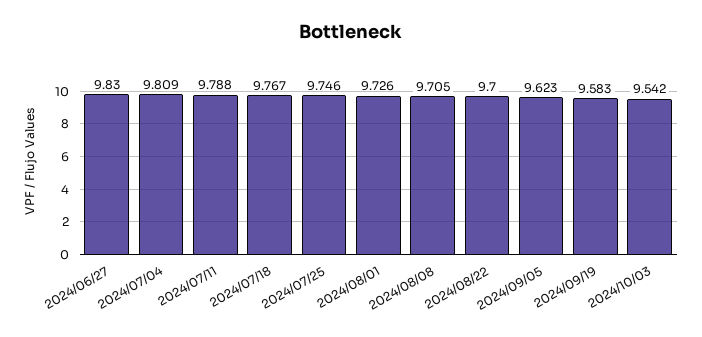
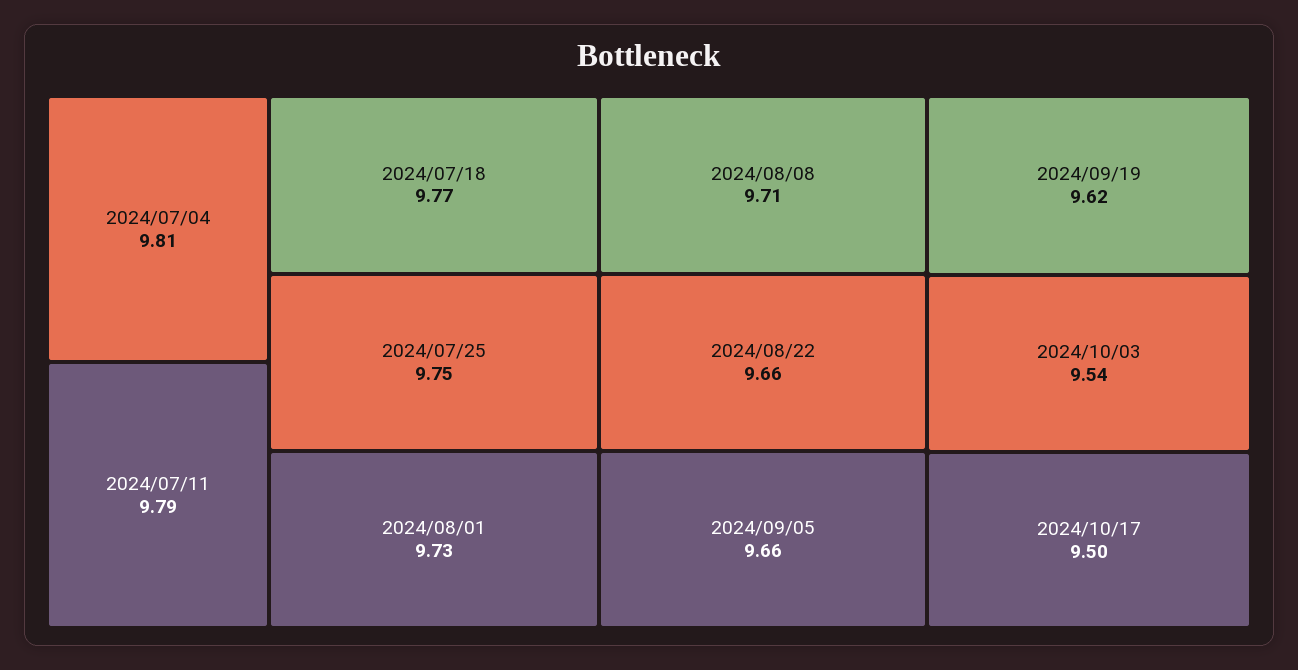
2024/06/27: 9.83 -> none
2024/08/22: 9.7 -> 9.66
2024/09/05: 9.623 -> 9.66
2024/09/19: 9.583 -> 9.62
2024/10/17: none -> 9.5

